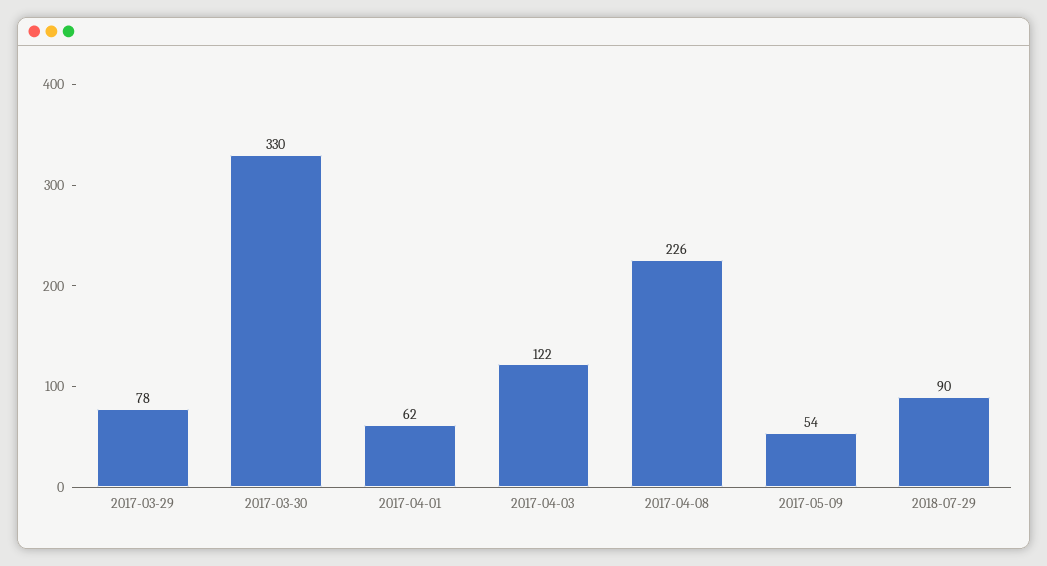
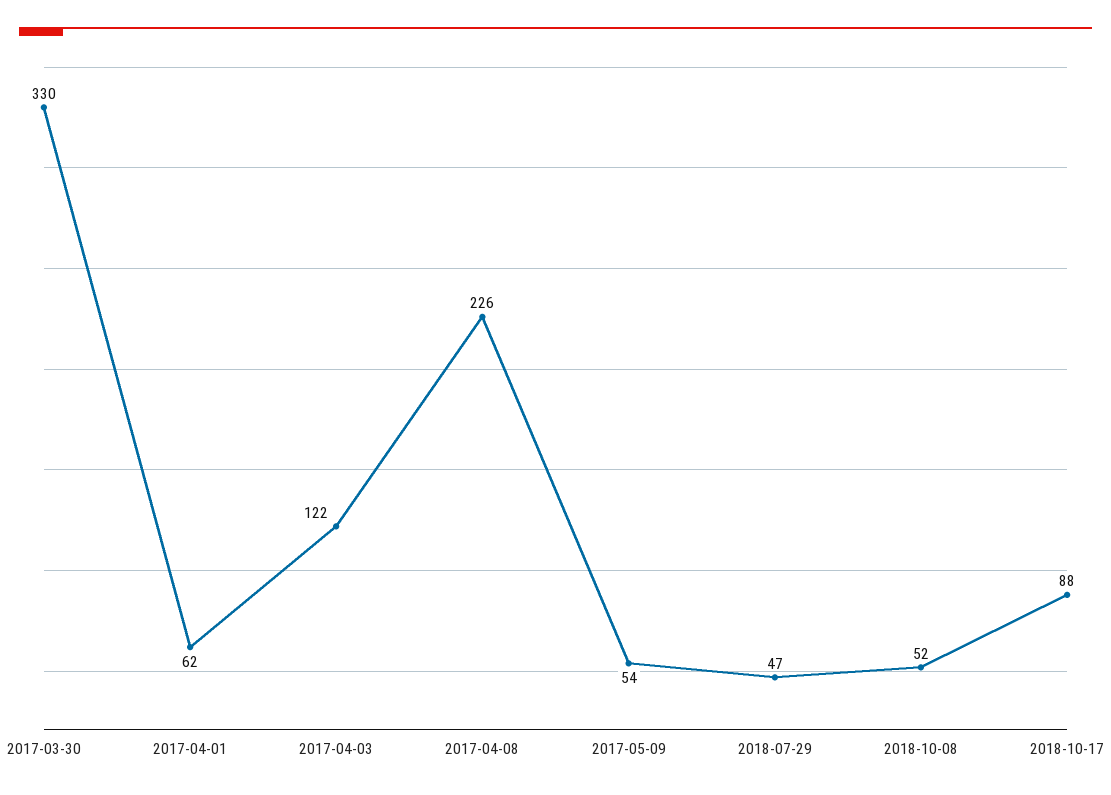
2017-03-29: 78 -> none
2018-07-29: 90 -> 47
2018-10-08: none -> 52
2018-10-17: none -> 88

